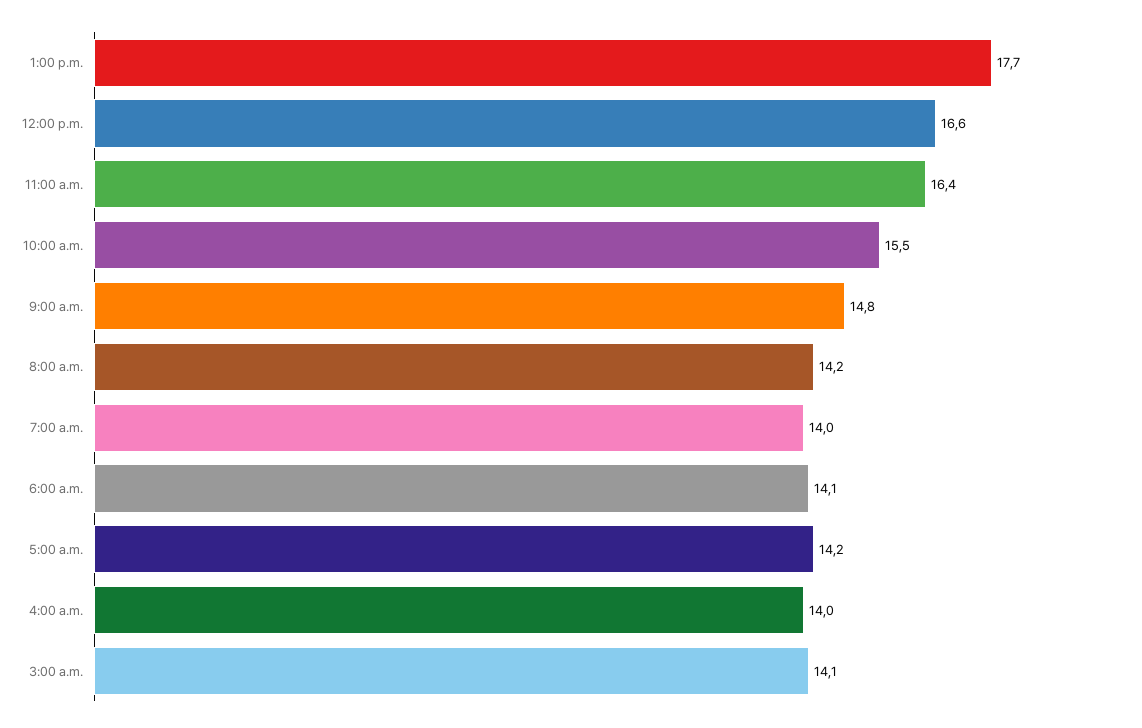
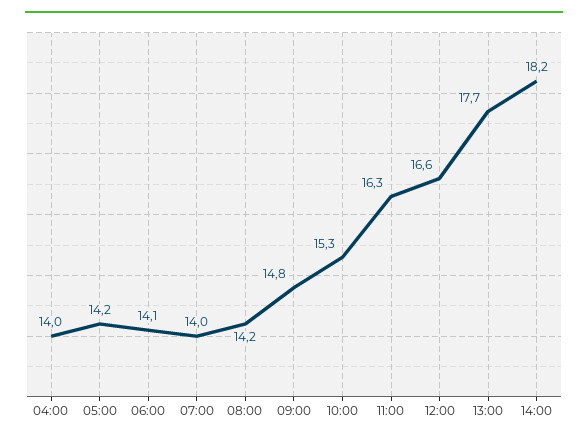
11:00 a.m.: 16.4 -> 16.3
10:00 a.m.: 15.5 -> 15.3
3:00 a.m.: 14.1 -> none
14:00: none -> 18.2

